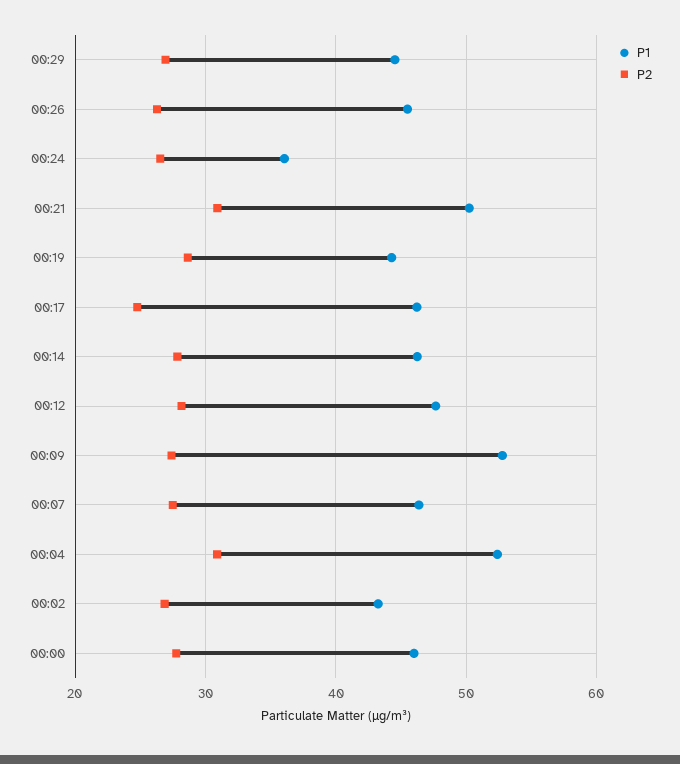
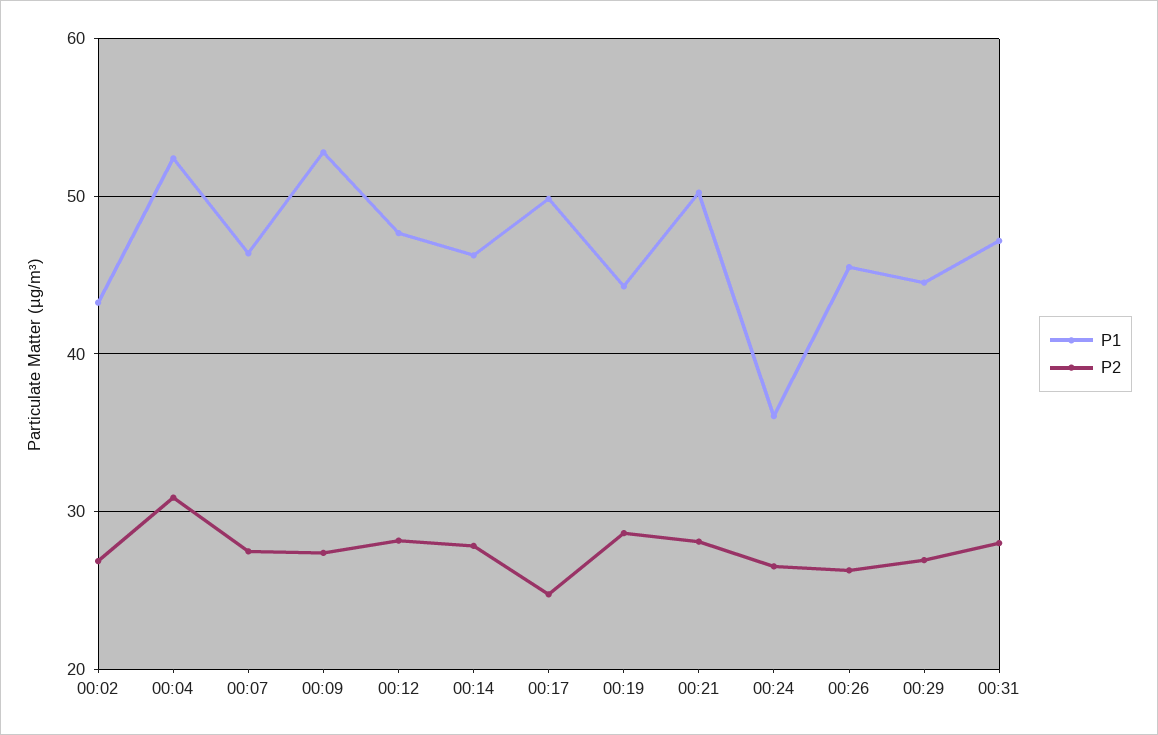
P2, 00:21: 31 -> 28
P1, 00:17: 46 -> 50
P1, 00:00: 46 -> none
P2, 00:00: 28 -> none
P1, 00:31: none -> 47
P2, 00:31: none -> 28

